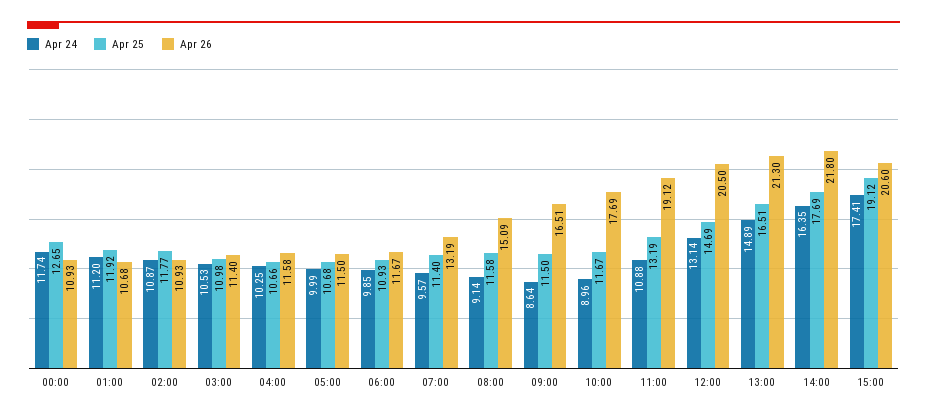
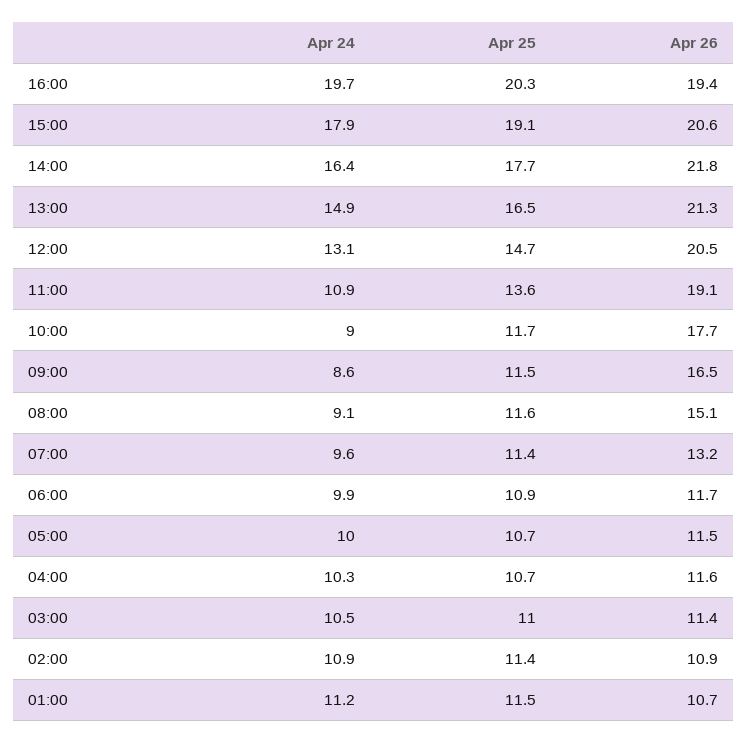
Apr 24, 00:00: 11.74 -> none
Apr 25, 00:00: 12.65 -> none
Apr 26, 00:00: 10.93 -> none
Apr 25, 01:00: 11.92 -> 11.5
Apr 25, 02:00: 11.77 -> 11.4
Apr 25, 11:00: 13.19 -> 13.6
Apr 24, 15:00: 17.41 -> 17.9
Apr 24, 16:00: none -> 19.7
Apr 25, 16:00: none -> 20.3
Apr 26, 16:00: none -> 19.4

